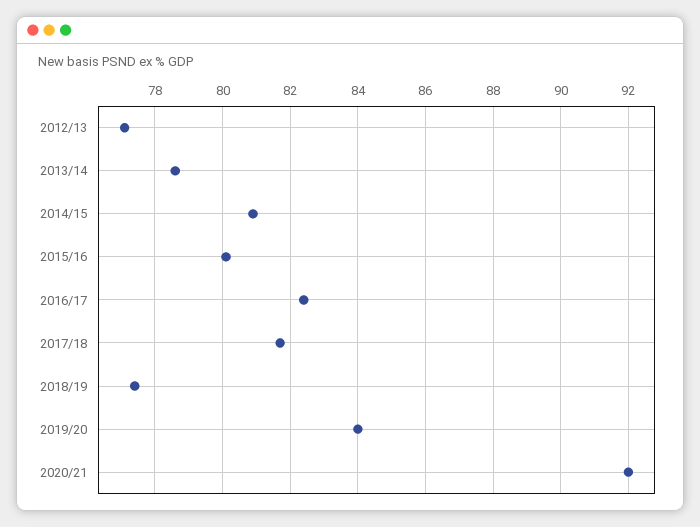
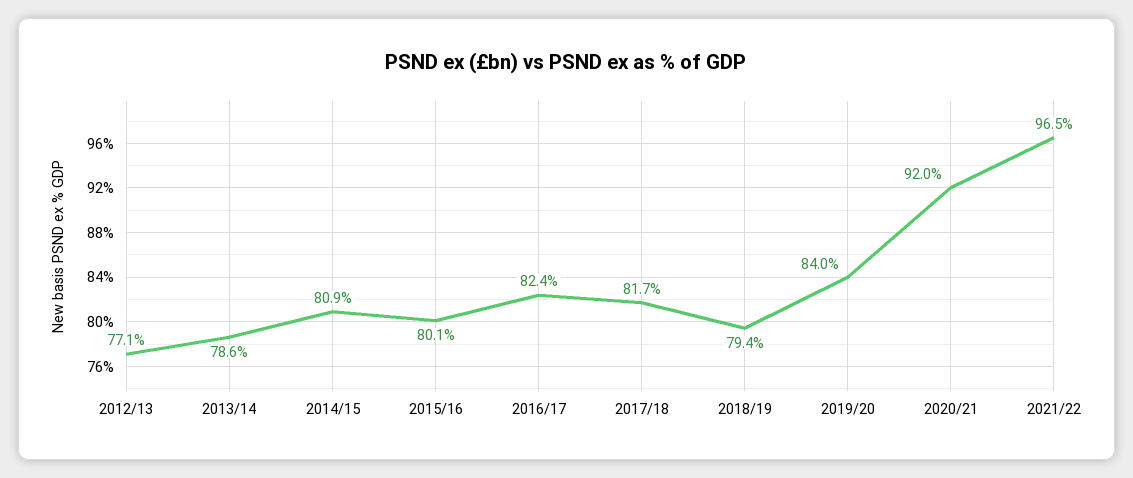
2018/19: 77.5 -> 79.4
2021/22: none -> 96.5

